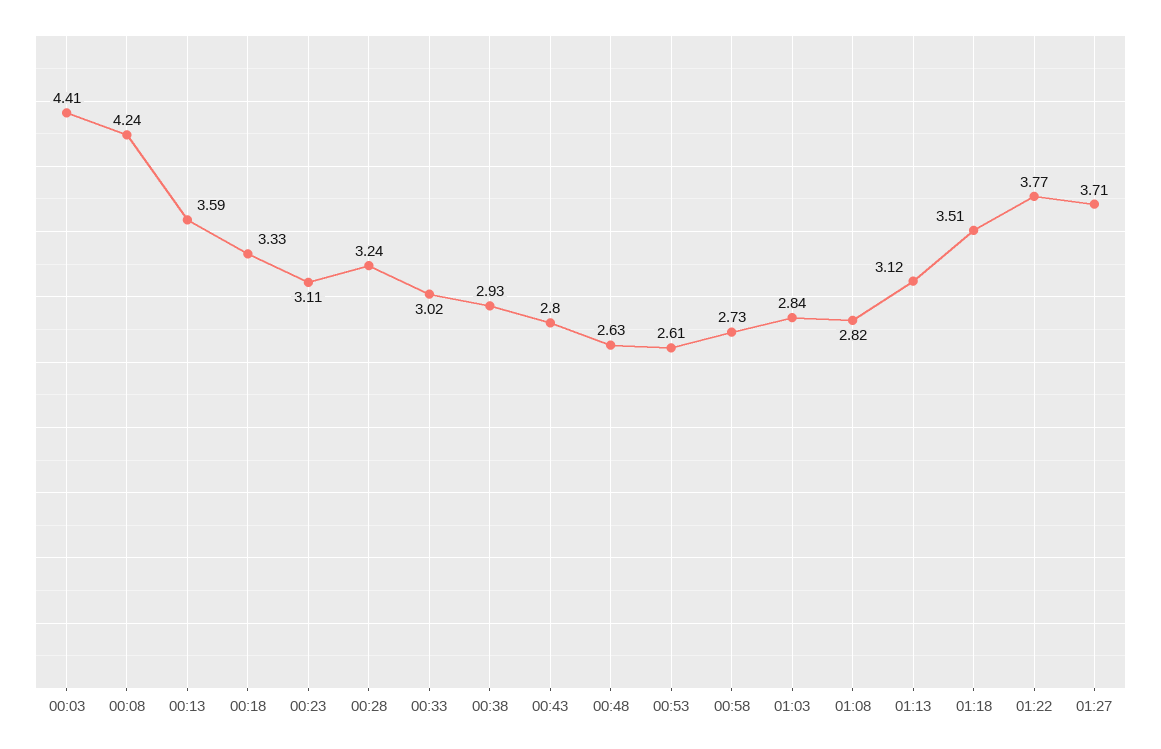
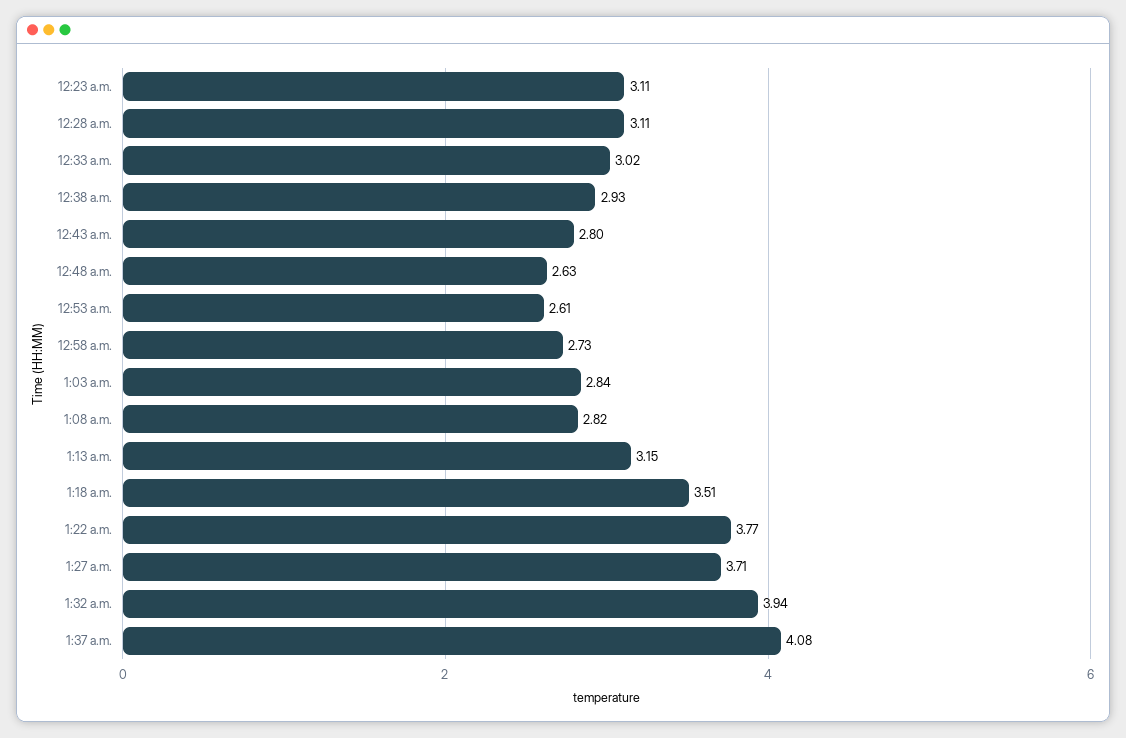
00:03: 4.41 -> none
00:08: 4.24 -> none
00:13: 3.59 -> none
00:18: 3.33 -> none
00:28: 3.24 -> 3.11
01:13: 3.12 -> 3.15
1:32 a.m.: none -> 3.94
1:37 a.m.: none -> 4.08

